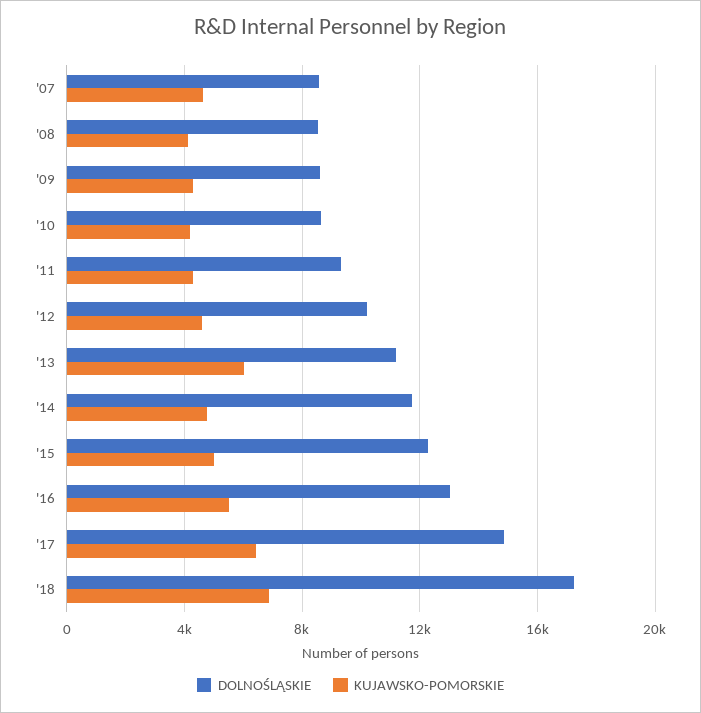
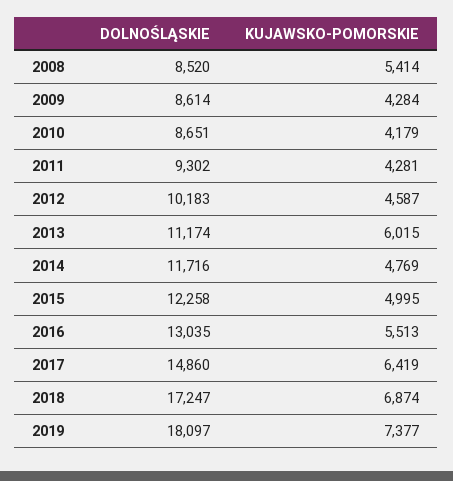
DOLNOŚLĄSKIE, '07: 8500 -> none
KUJAWSKO-POMORSKIE, '07: 4500 -> none
KUJAWSKO-POMORSKIE, '08: 4000 -> 5414
DOLNOŚLĄSKIE, 2019: none -> 18097
KUJAWSKO-POMORSKIE, 2019: none -> 7377

